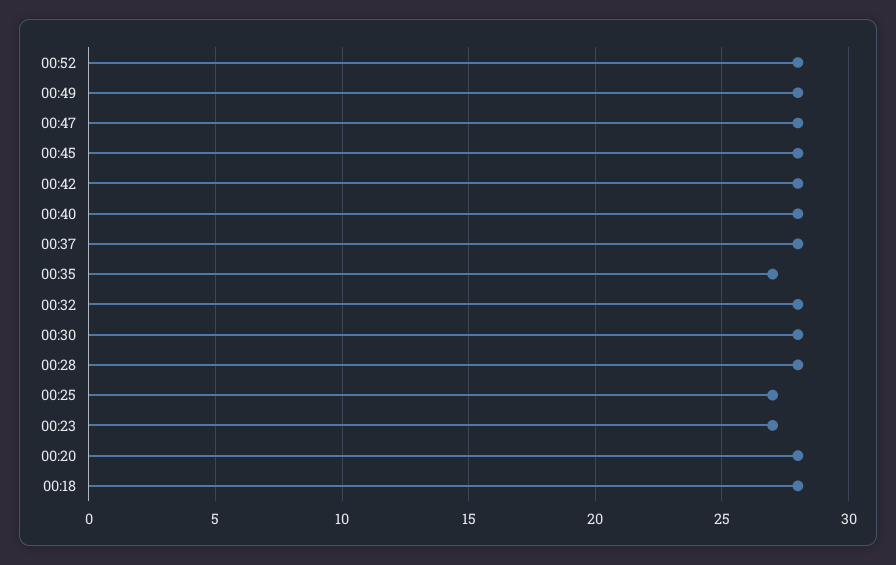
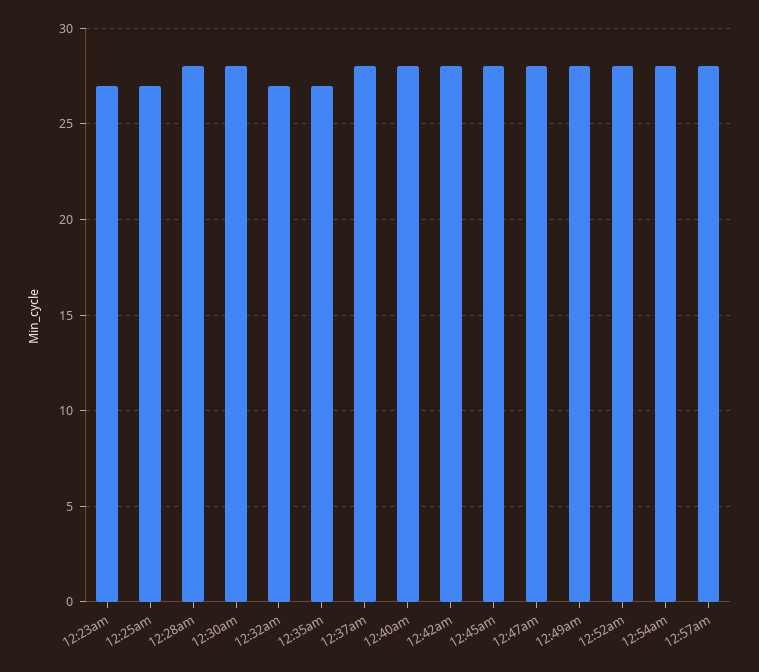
00:32: 28 -> 27
00:20: 28 -> none
00:18: 28 -> none
12:54am: none -> 28
12:57am: none -> 28

